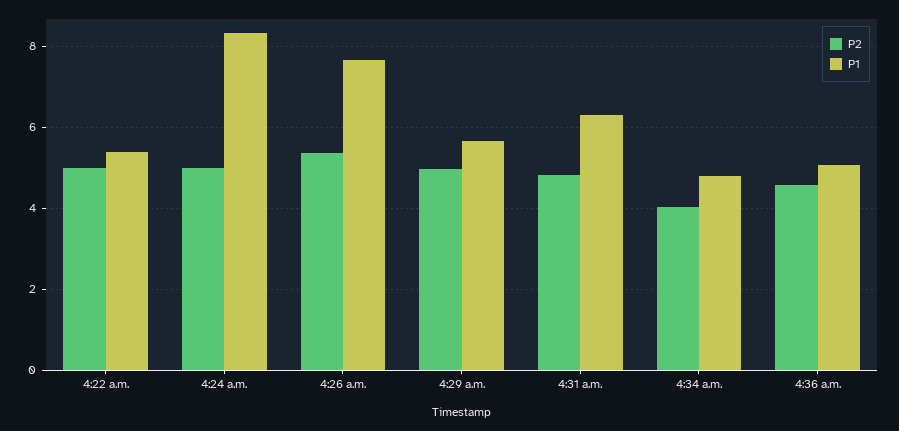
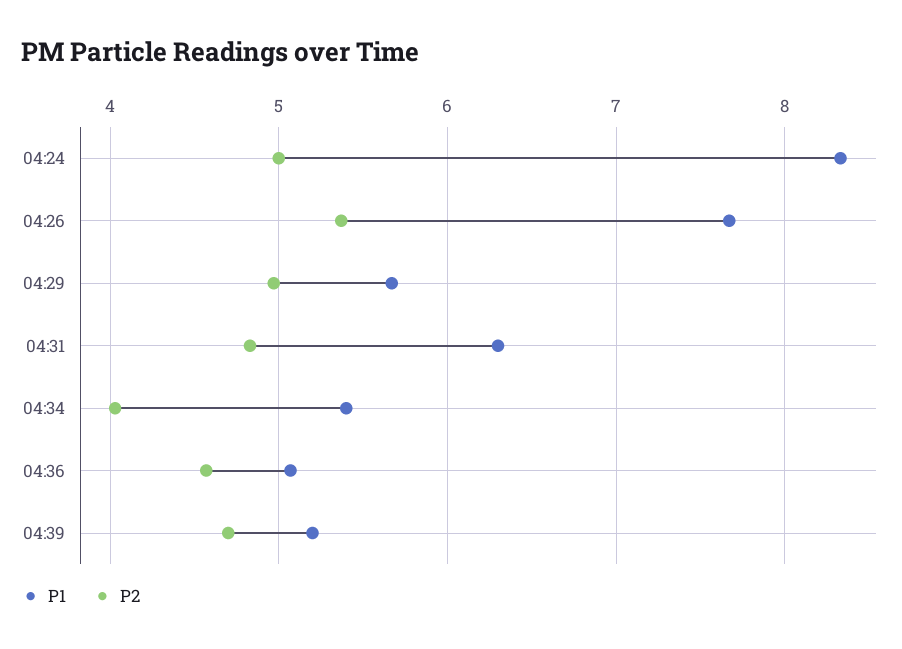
P2, 4:22 a.m.: 5 -> none
P1, 4:22 a.m.: 5.4 -> none
P1, 4:34 a.m.: 4.8 -> 5.4
P1, 04:39: none -> 5.2
P2, 04:39: none -> 4.7

